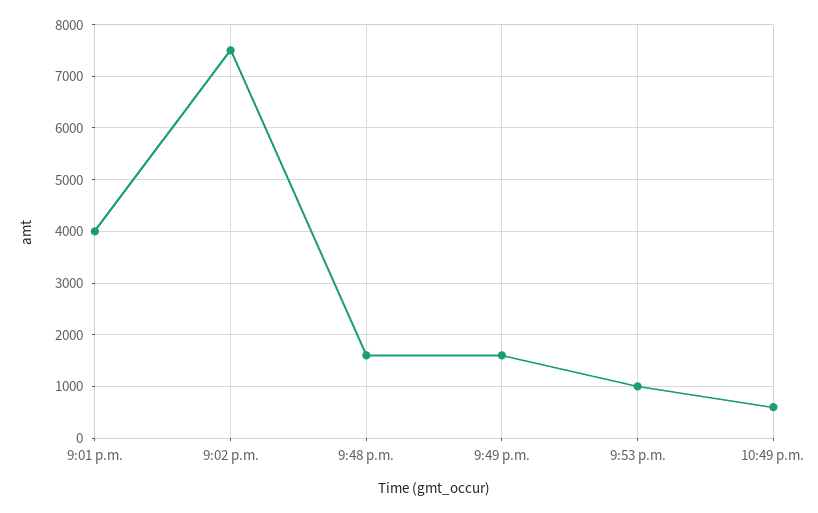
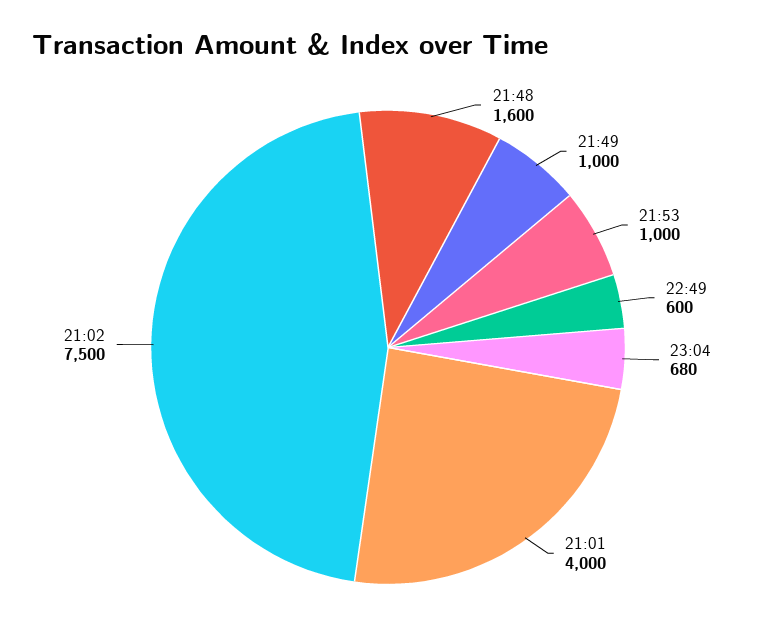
9:49 p.m.: 1600 -> 1000
23:04: none -> 680

